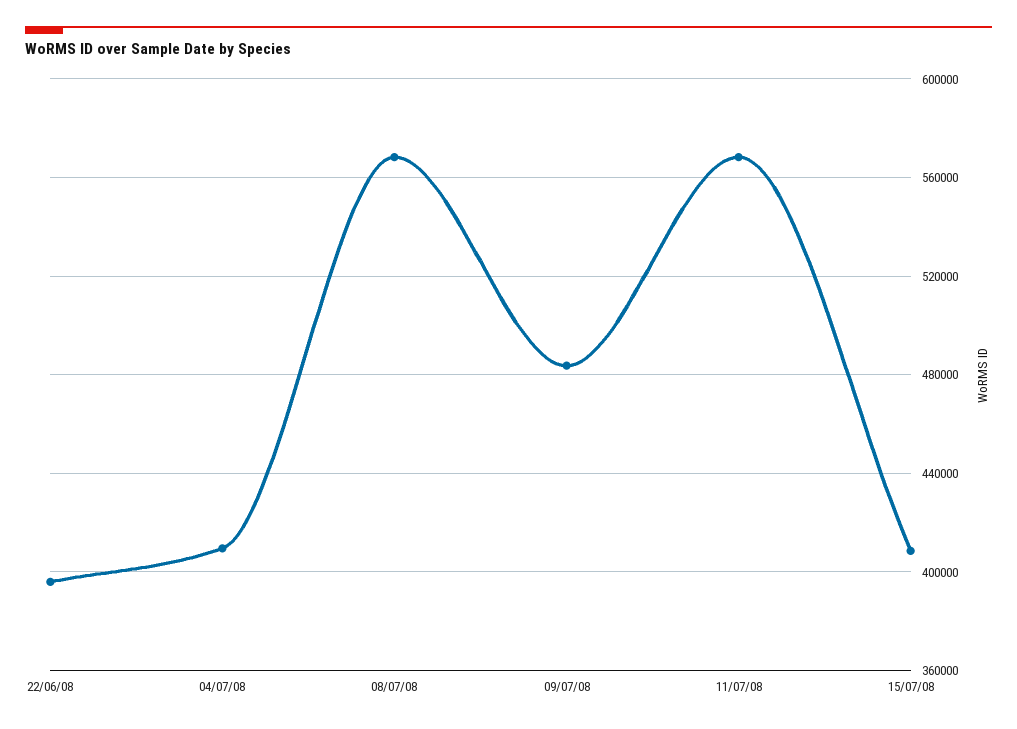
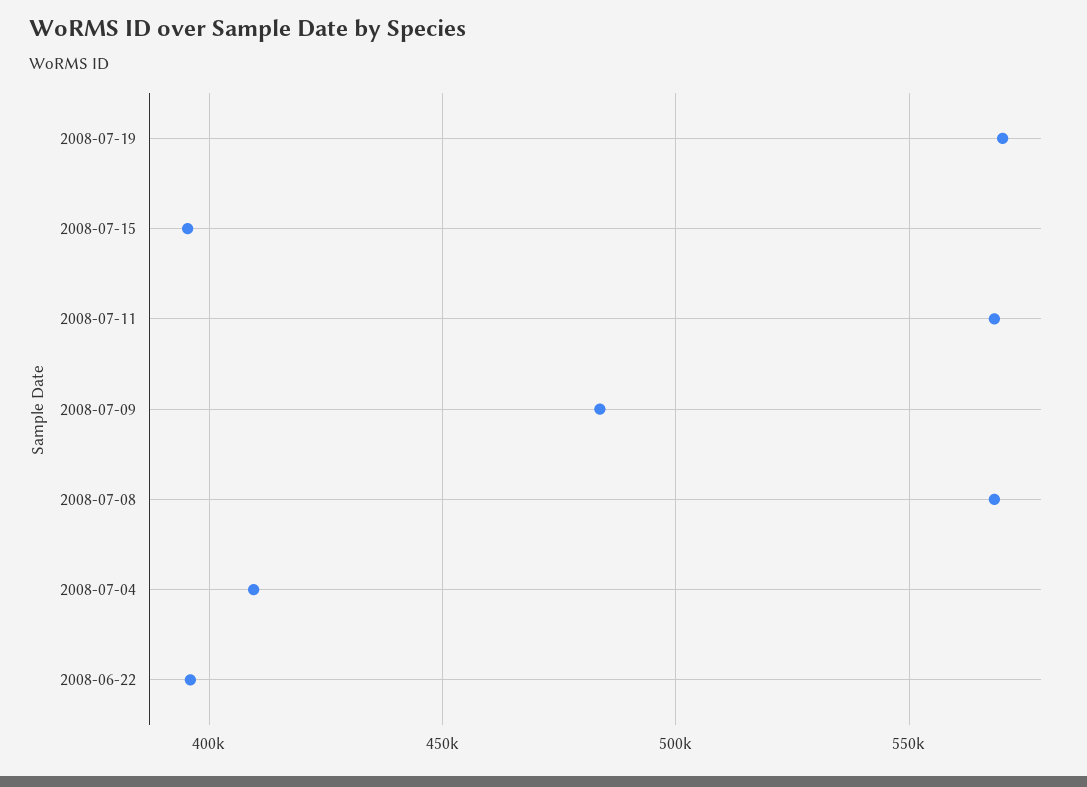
15/07/08: 410000 -> 395000
2008-07-19: none -> 570000

